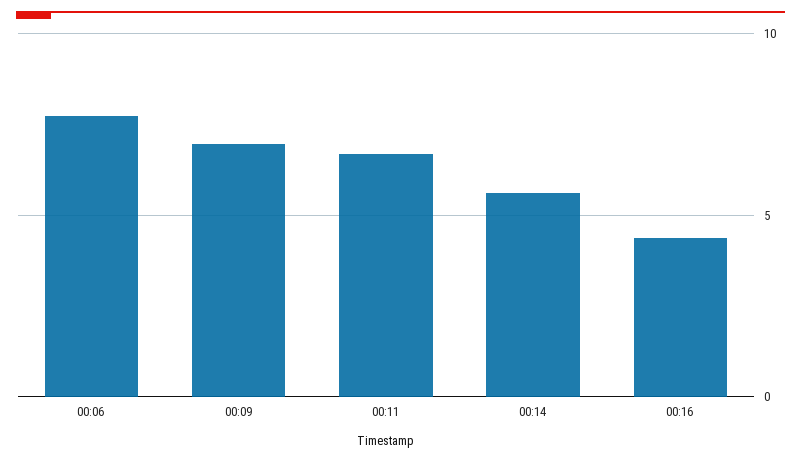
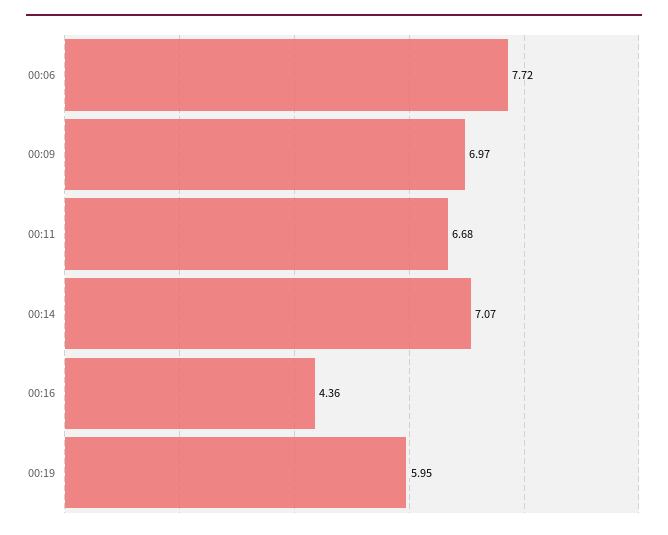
00:14: 5.5 -> 7.07
00:19: none -> 5.95

